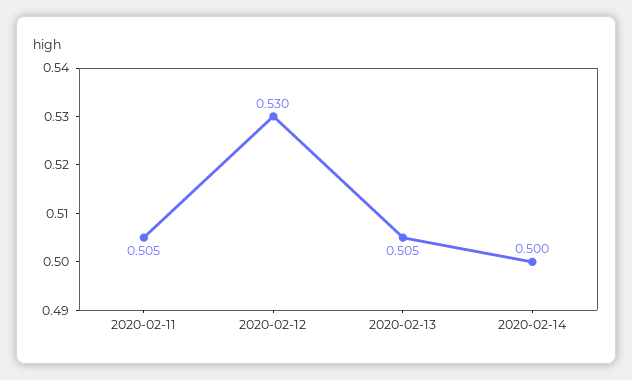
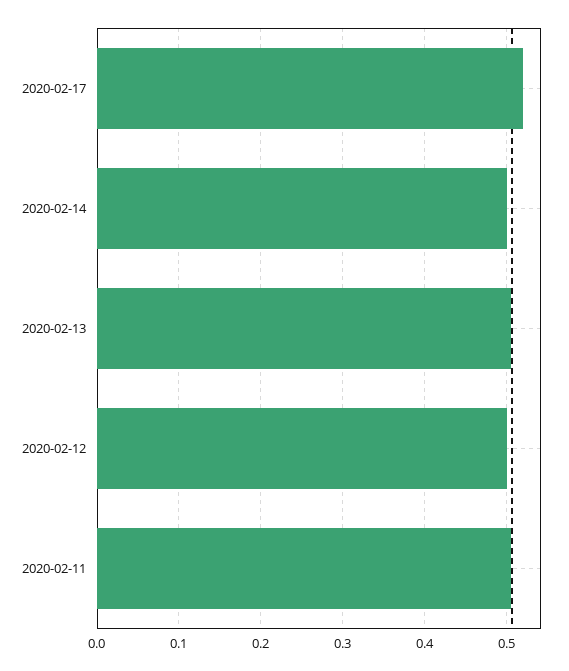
2020-02-12: 0.53 -> 0.5
2020-02-17: none -> 0.52

